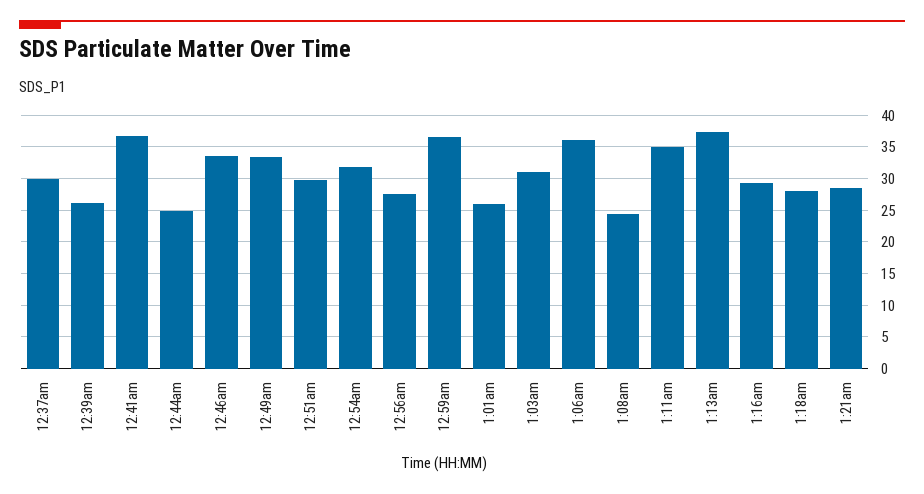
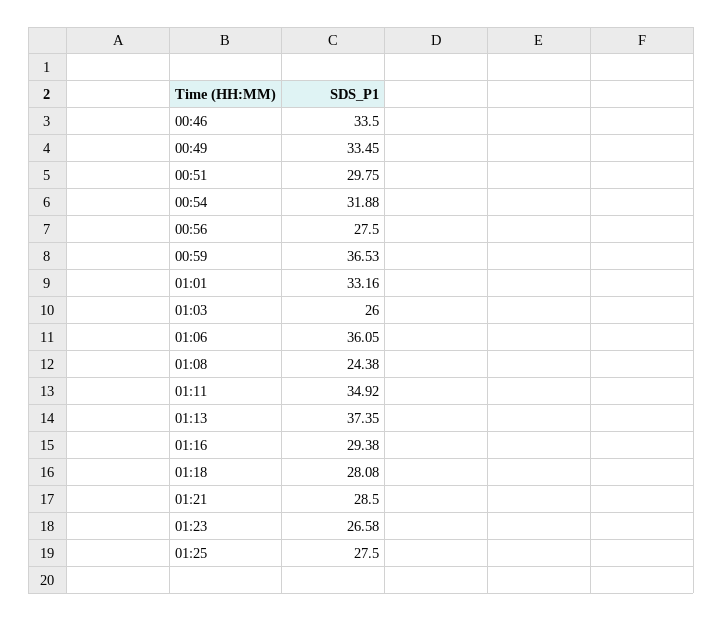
12:37am: 30 -> none
12:39am: 26 -> none
12:41am: 37 -> none
12:44am: 25 -> none
1:01am: 26 -> 33.16
1:03am: 31 -> 26
01:23: none -> 26.58
01:25: none -> 27.5

